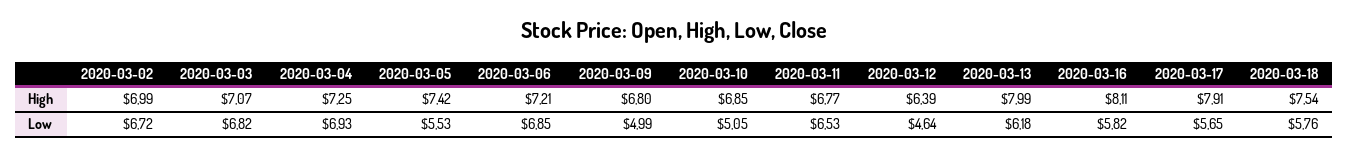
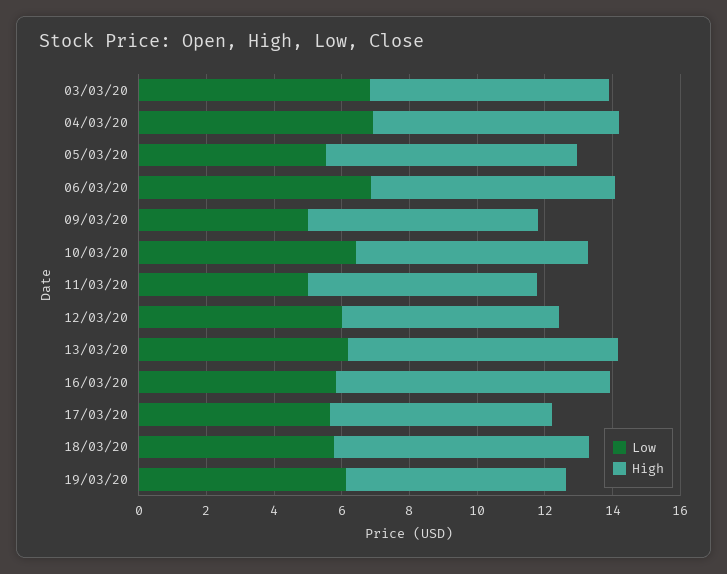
High, 2020-03-02: 6.99 -> none
High, 2020-03-17: 7.91 -> 6.5
Low, 2020-03-02: 6.72 -> none
Low, 2020-03-10: 5.05 -> 6.5
Low, 2020-03-11: 6.53 -> 5
Low, 2020-03-12: 4.64 -> 6
Low, 19/03/20: none -> 6
High, 19/03/20: none -> 6.5

